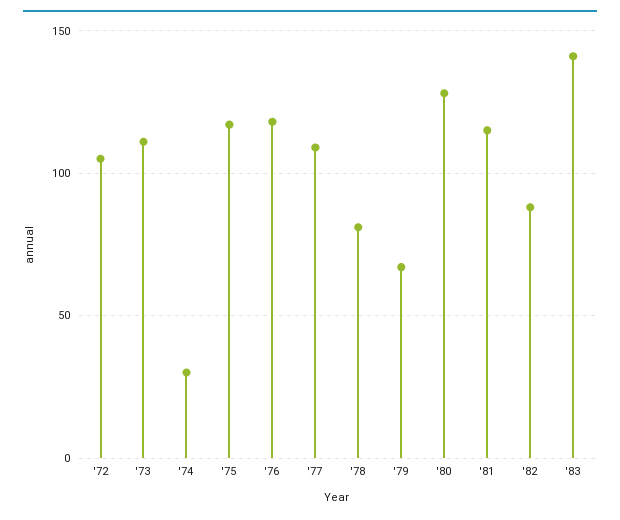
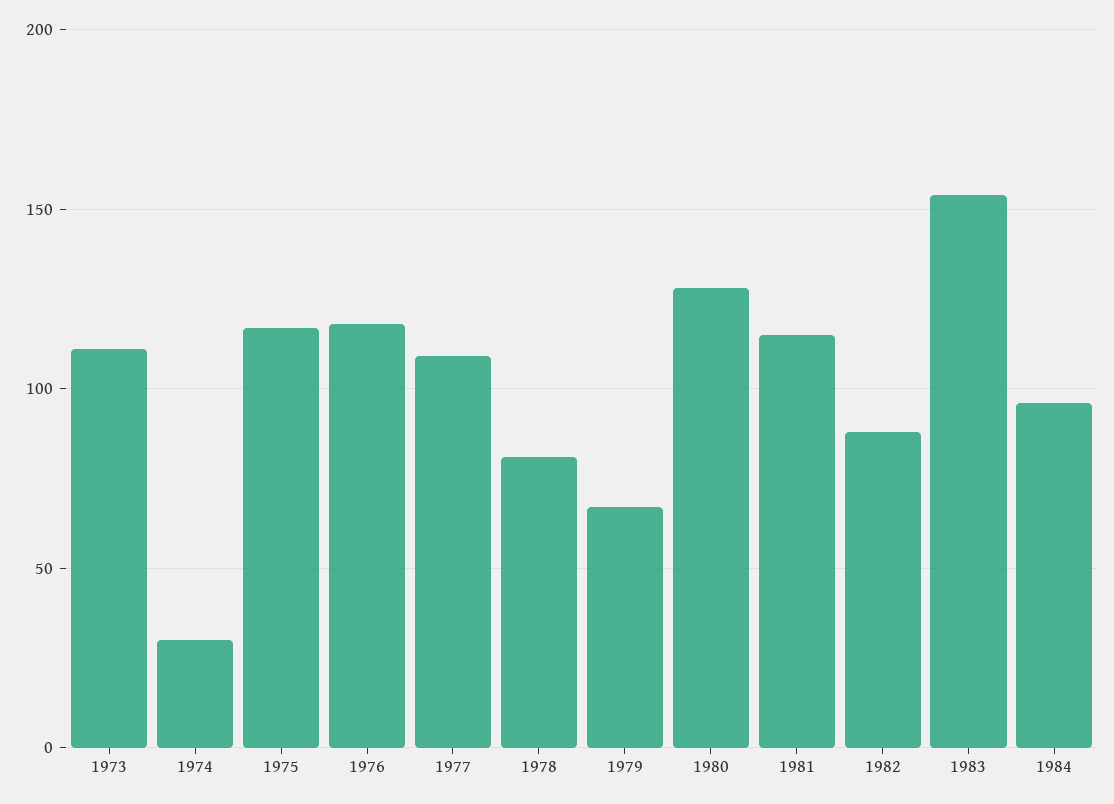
'72: 105 -> none
'83: 140 -> 155
1984: none -> 95

